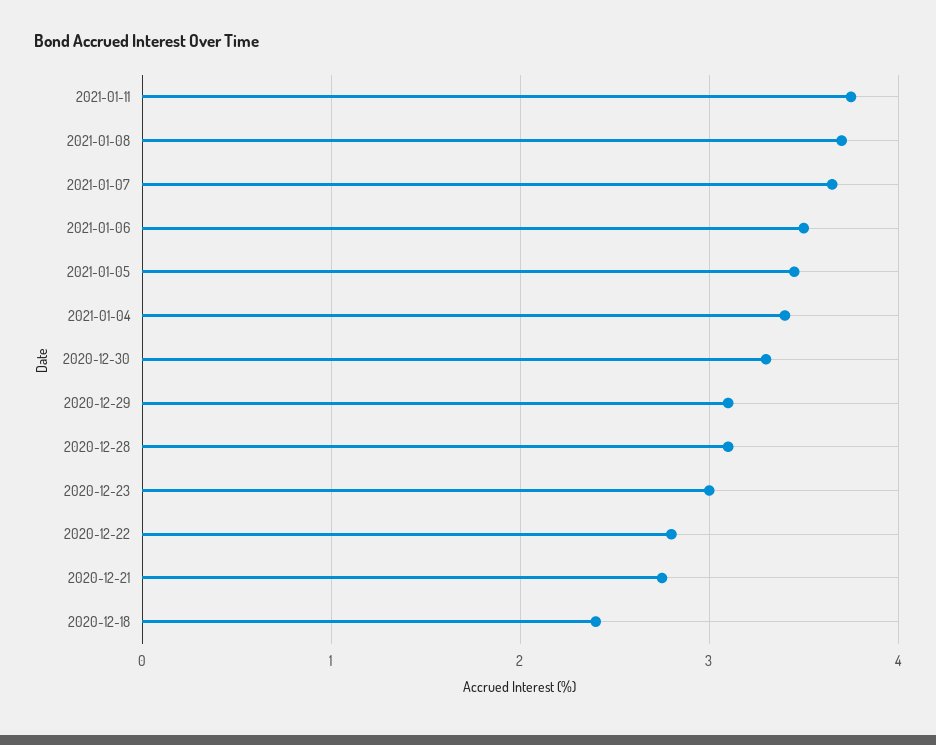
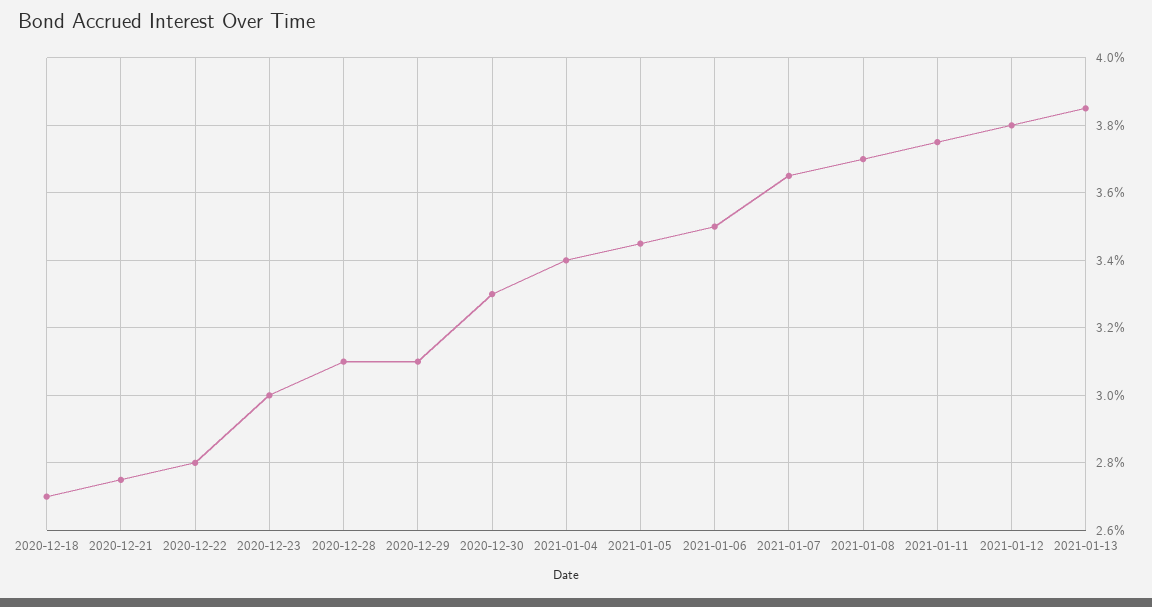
2020-12-18: 2.4 -> 2.7
2021-01-12: none -> 3.8
2021-01-13: none -> 3.85

